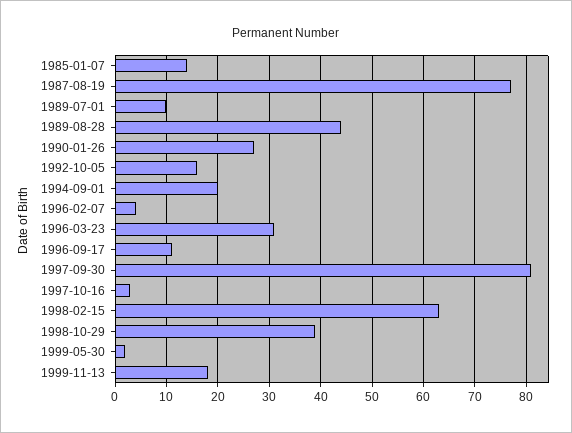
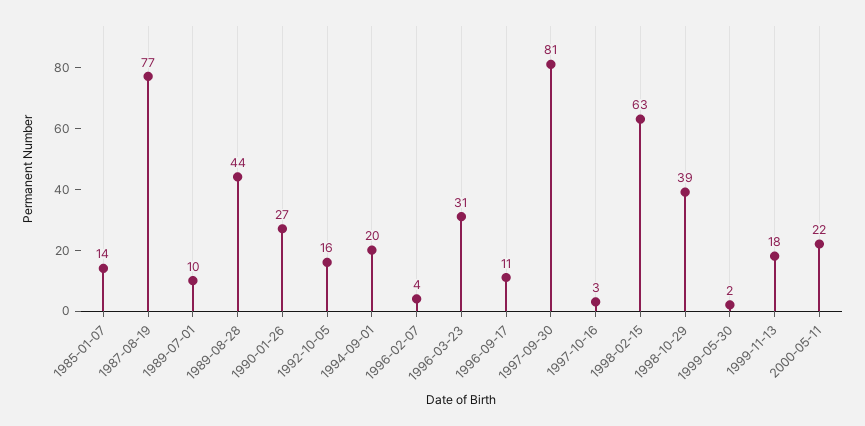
2000-05-11: none -> 22

